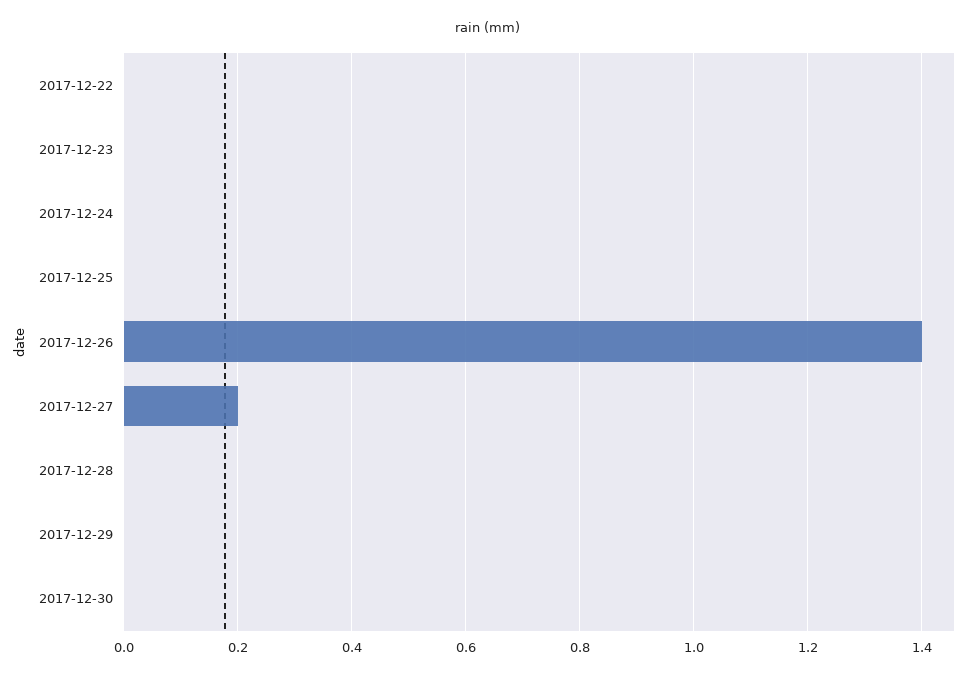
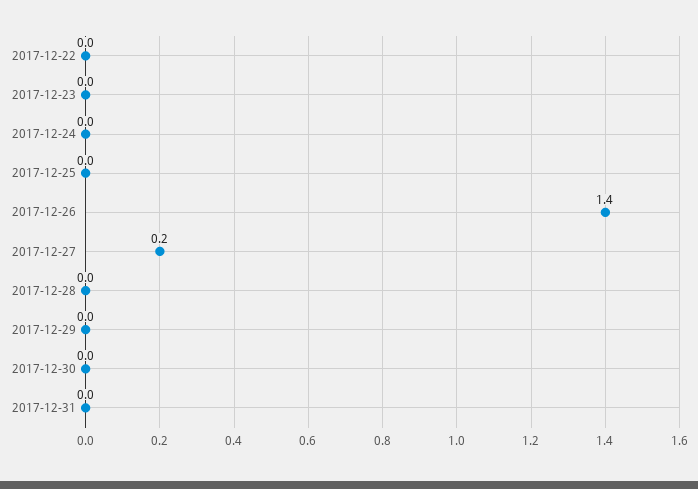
2017-12-31: none -> 0

